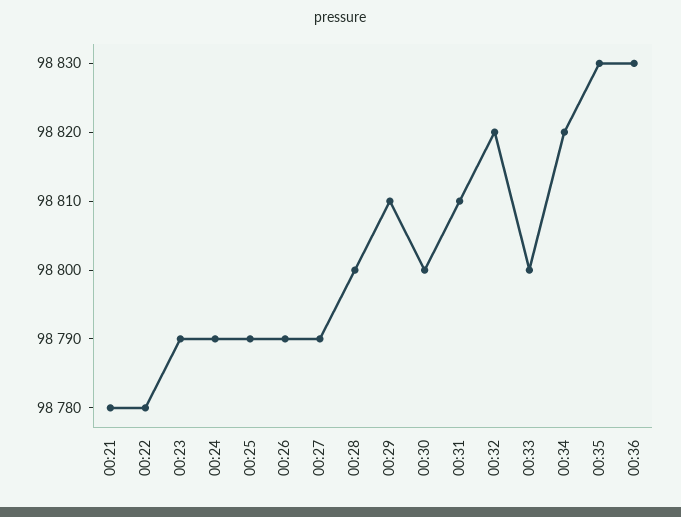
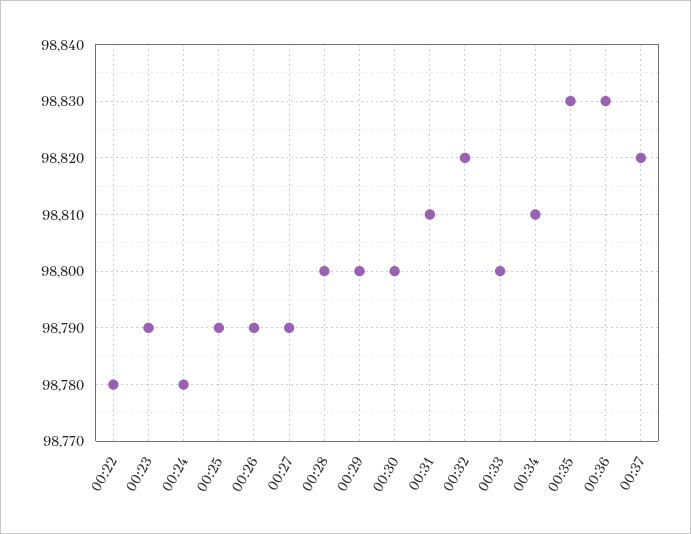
00:21: 98780 -> none
00:24: 98790 -> 98780
00:29: 98810 -> 98800
00:34: 98820 -> 98810
00:37: none -> 98820

